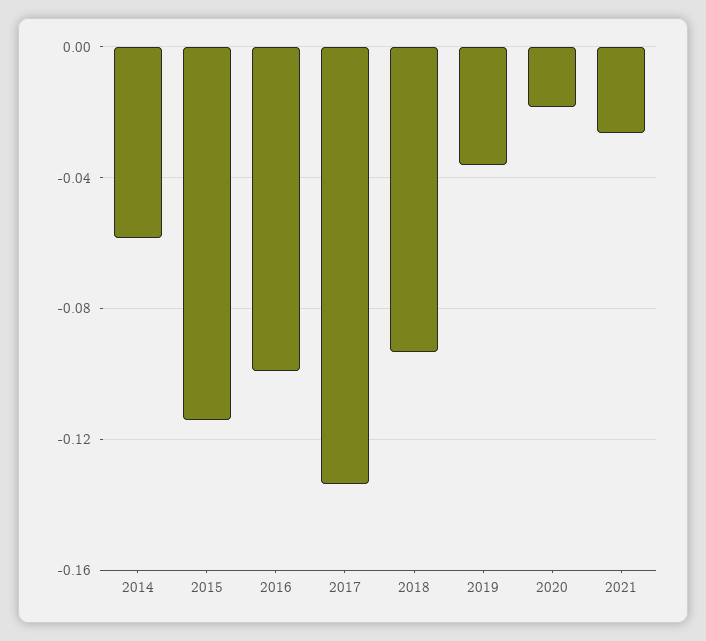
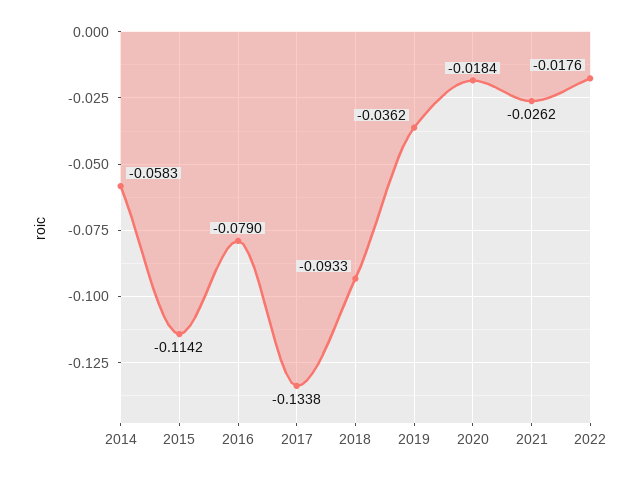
2016: -0.1 -> -0.079
2022: none -> -0.0176

